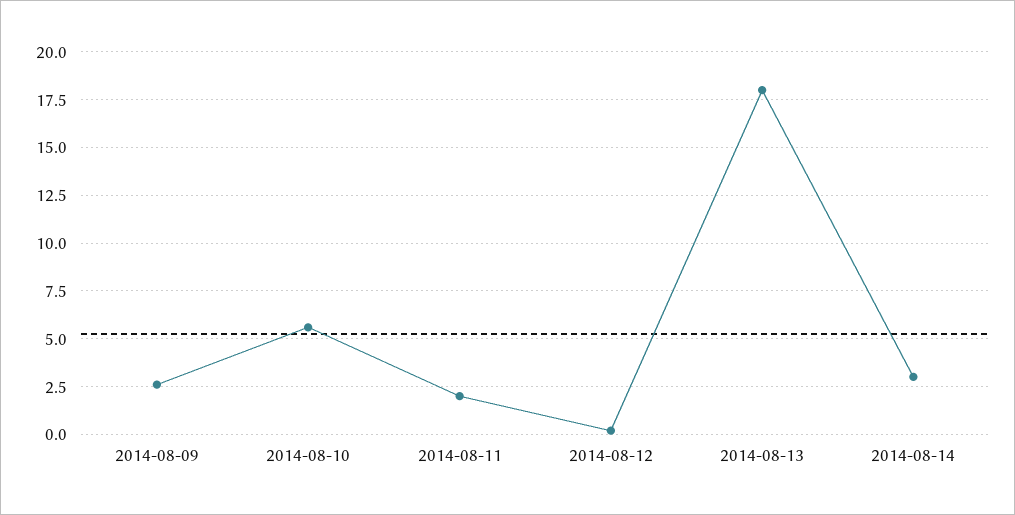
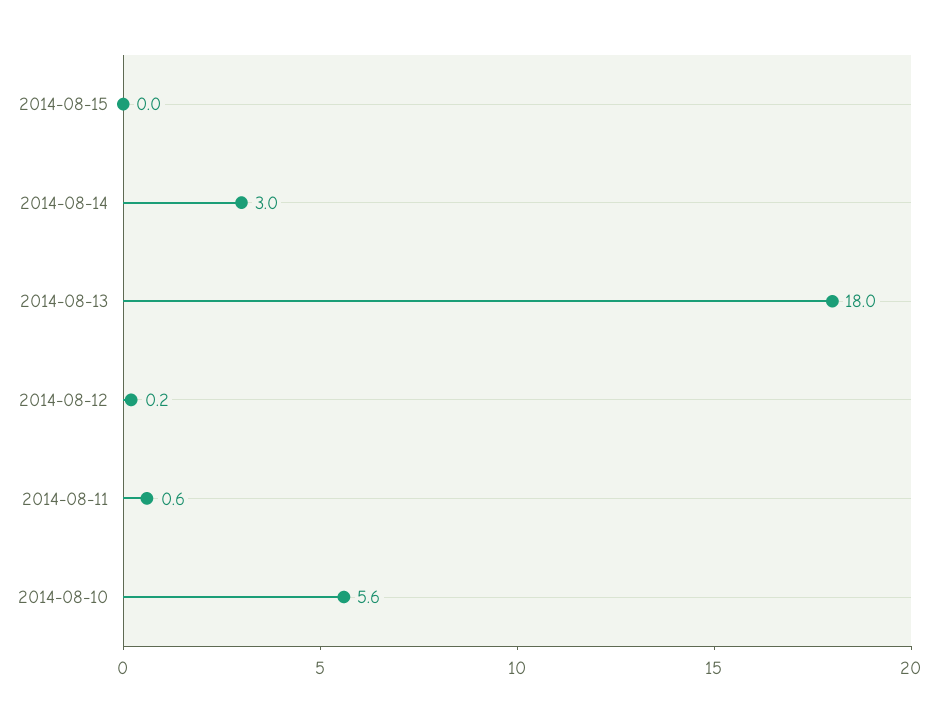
2014-08-09: 2.5 -> none
2014-08-11: 2 -> 0.6
2014-08-15: none -> 0

